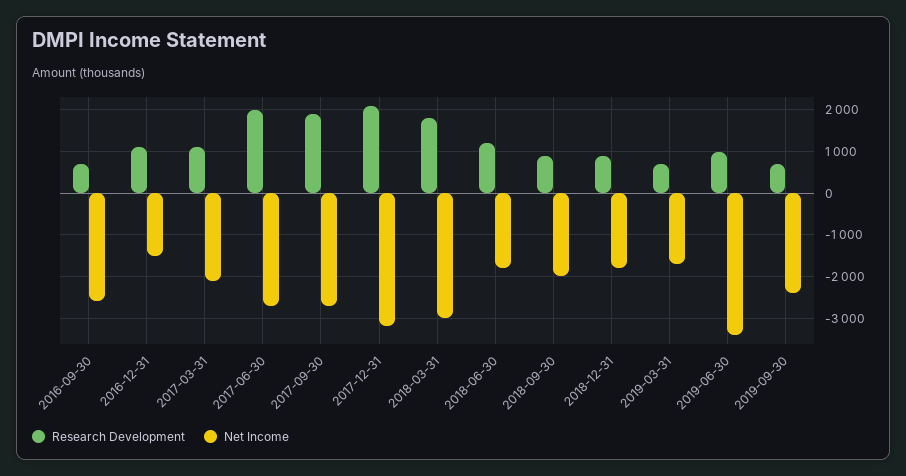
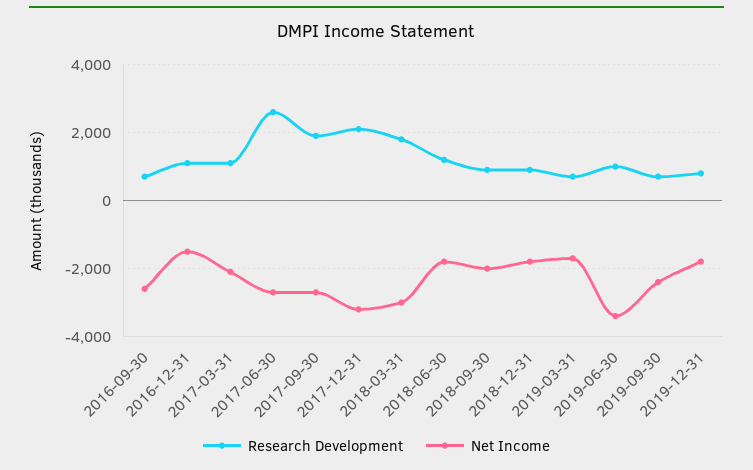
Research Development, 2017-06-30: 2000 -> 2600
Research Development, 2019-12-31: none -> 800
Net Income, 2019-12-31: none -> -1800

